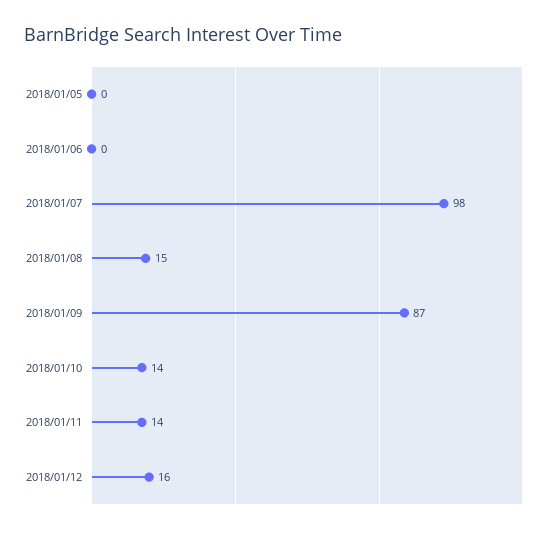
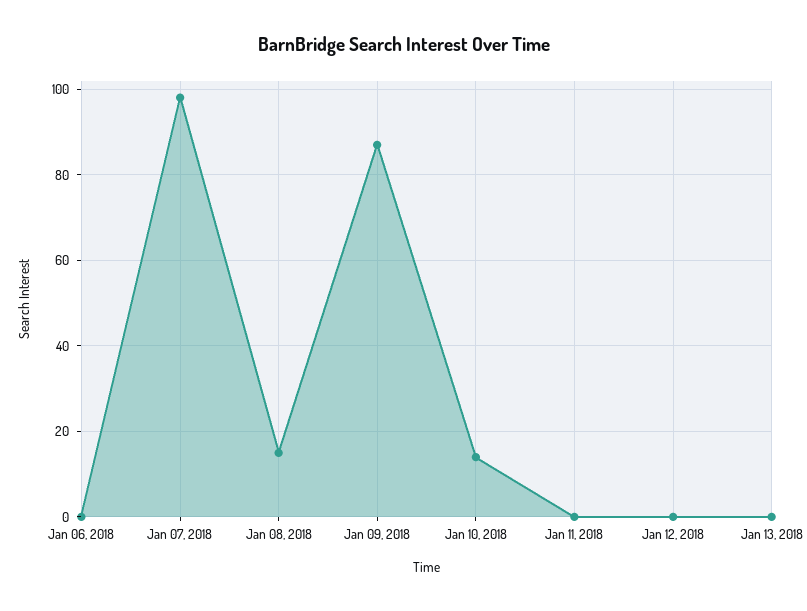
2018/01/05: 0 -> none
2018/01/11: 14 -> 0
2018/01/12: 16 -> 0
Jan 13, 2018: none -> 0

